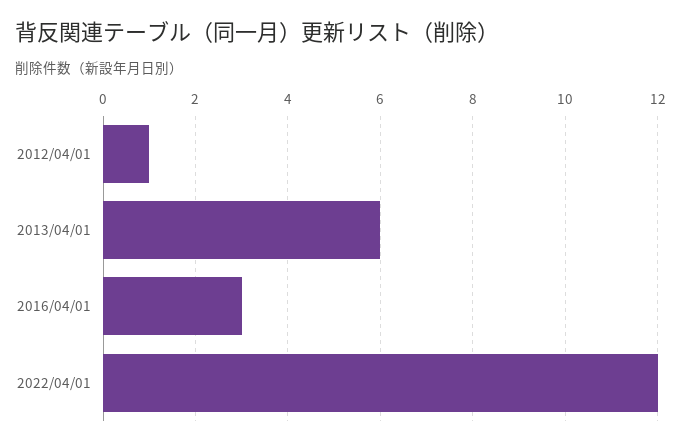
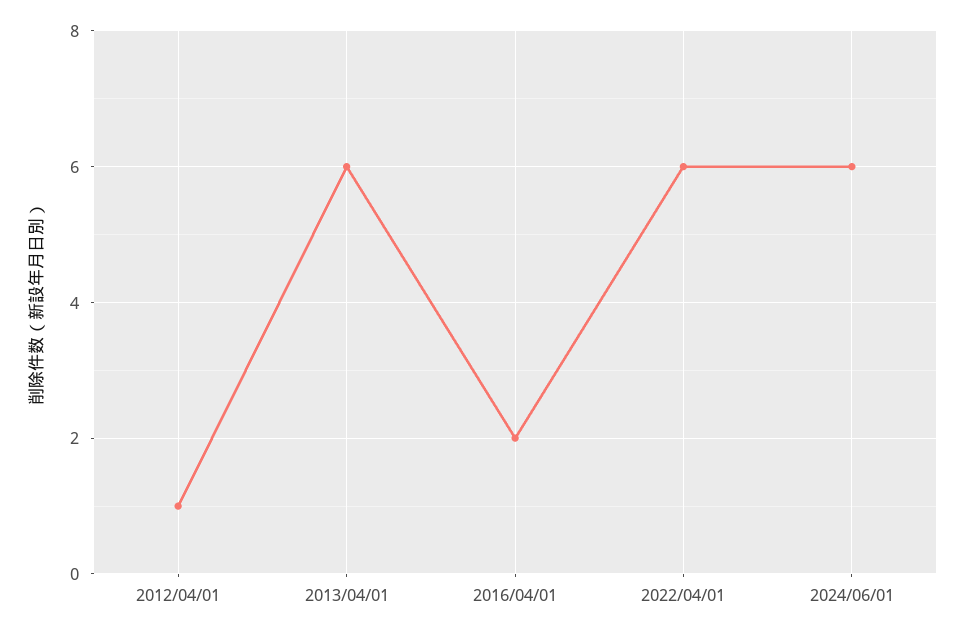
2016/04/01: 3 -> 2
2022/04/01: 12 -> 6
2024/06/01: none -> 6

